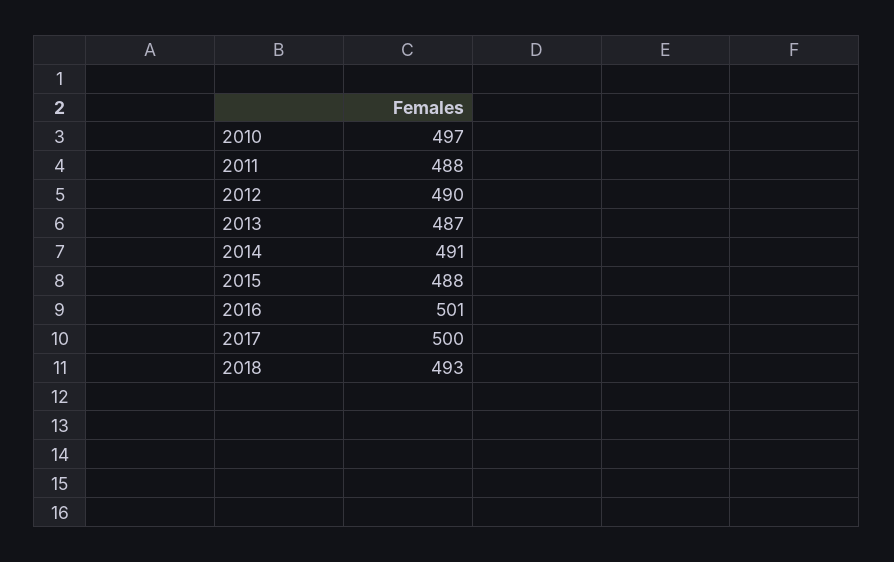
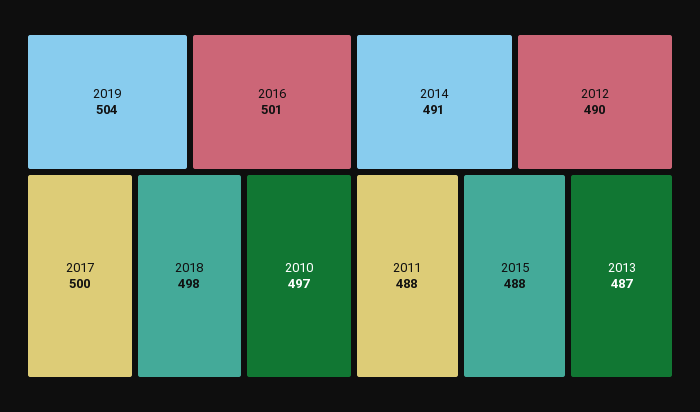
2018: 493 -> 498
2019: none -> 504

